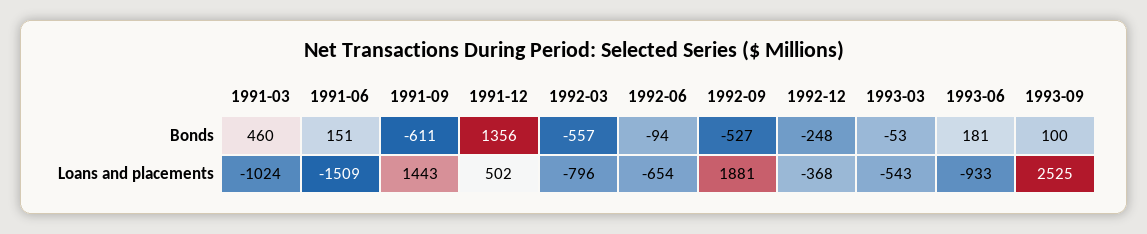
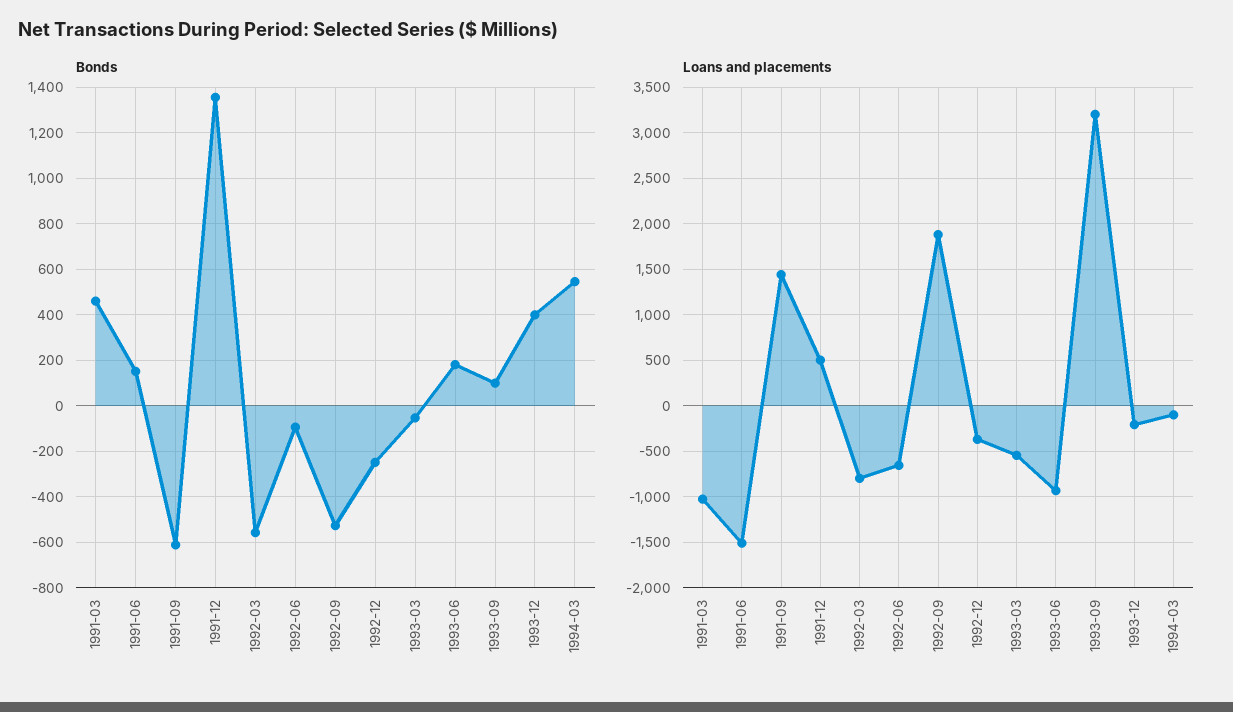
Loans and placements, 1993-09: 2525 -> 3200
Bonds, 1993-12: none -> 400
Bonds, 1994-03: none -> 550
Loans and placements, 1993-12: none -> -200
Loans and placements, 1994-03: none -> -100

